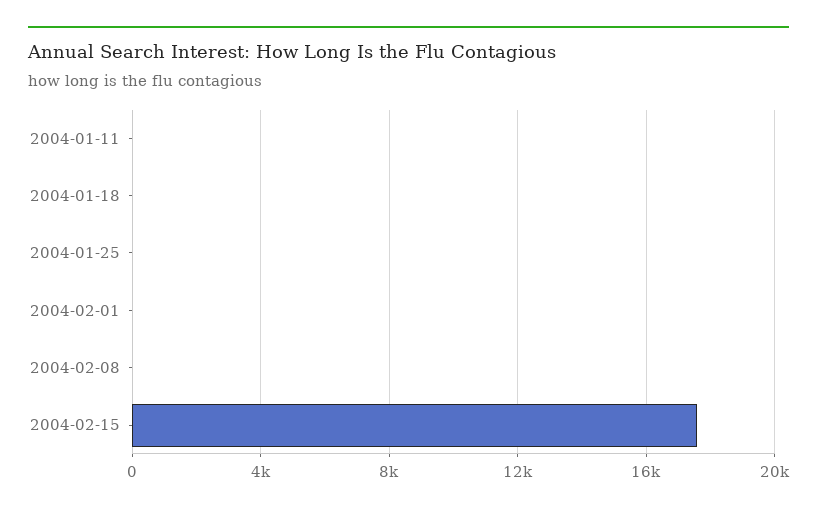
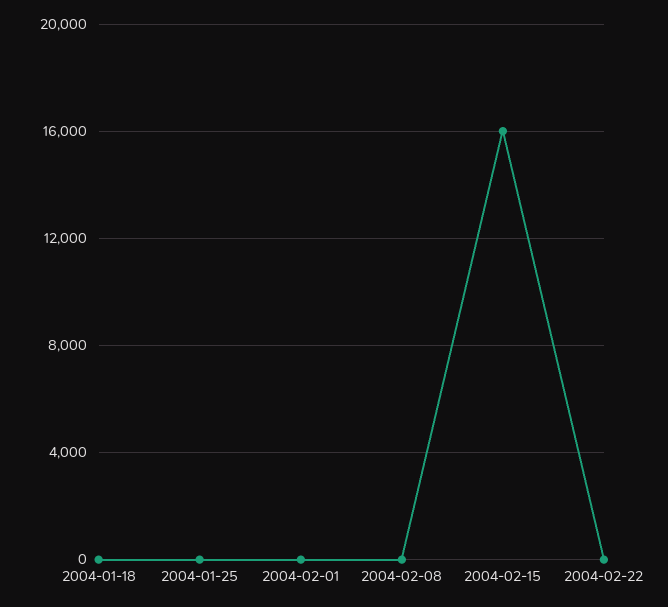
2004-01-11: 0 -> none
2004-02-15: 17500 -> 16000
2004-02-22: none -> 0

